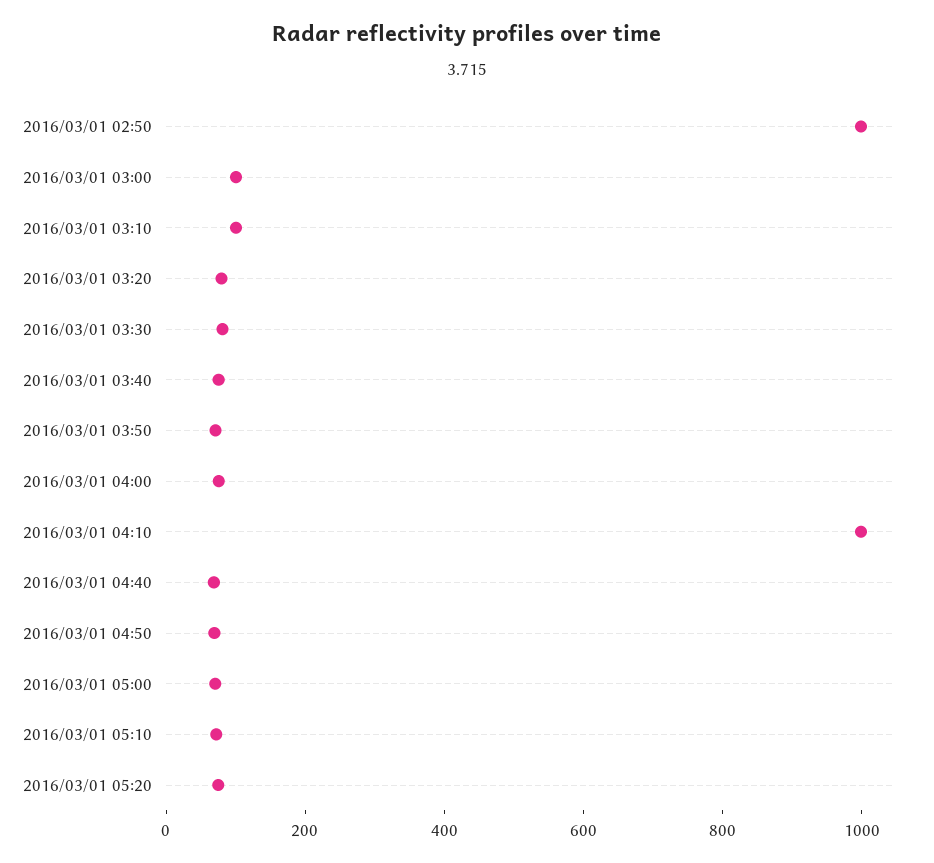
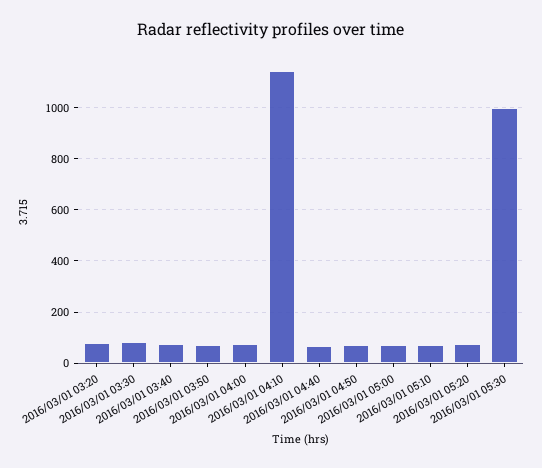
2016/03/01 02:50: 1000 -> none
2016/03/01 03:00: 100 -> none
2016/03/01 03:10: 100 -> none
2016/03/01 04:10: 1000 -> 1150
2016/03/01 05:30: none -> 1000

